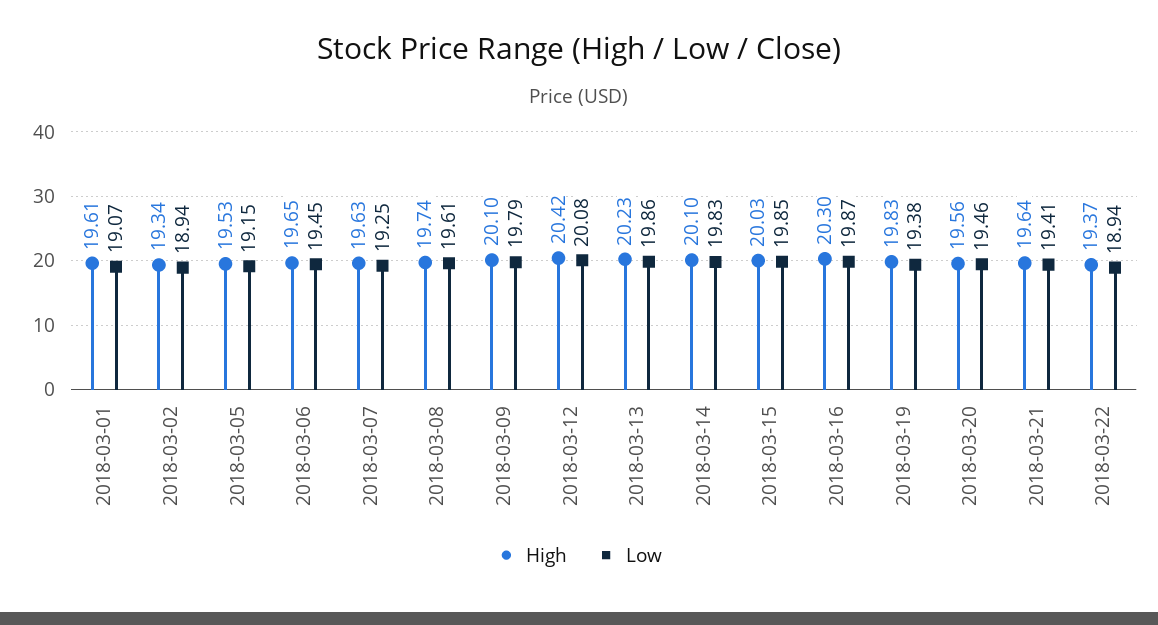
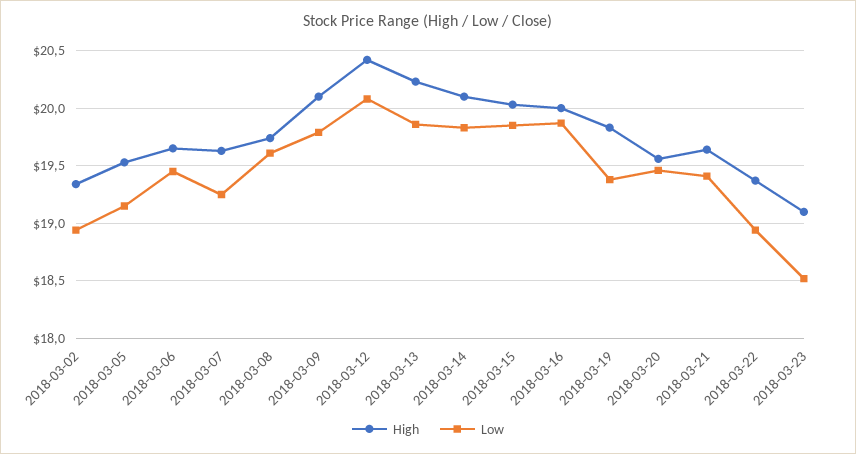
High, 2018-03-01: 19.61 -> none
Low, 2018-03-01: 19.07 -> none
High, 2018-03-16: 20.3 -> 20
High, 2018-03-23: none -> 19.1
Low, 2018-03-23: none -> 18.5

